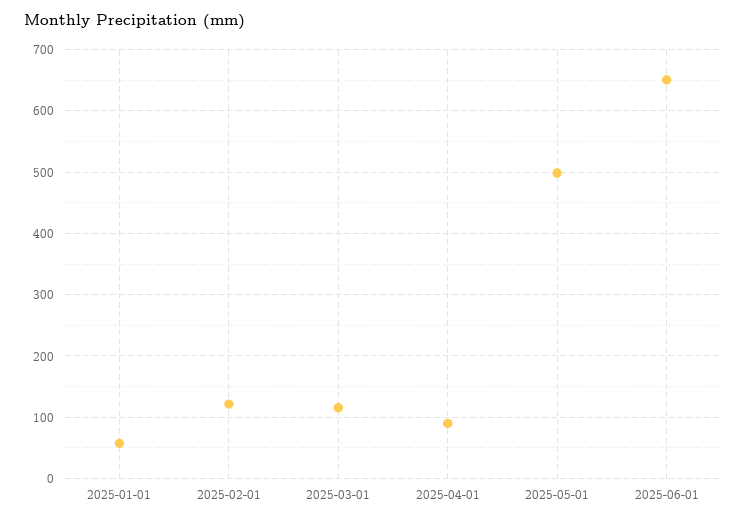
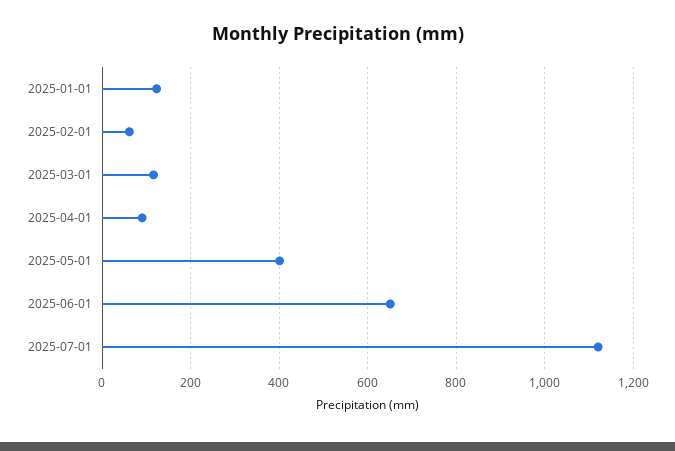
2025-01-01: 60 -> 120
2025-02-01: 120 -> 60
2025-05-01: 500 -> 400
2025-07-01: none -> 1120

